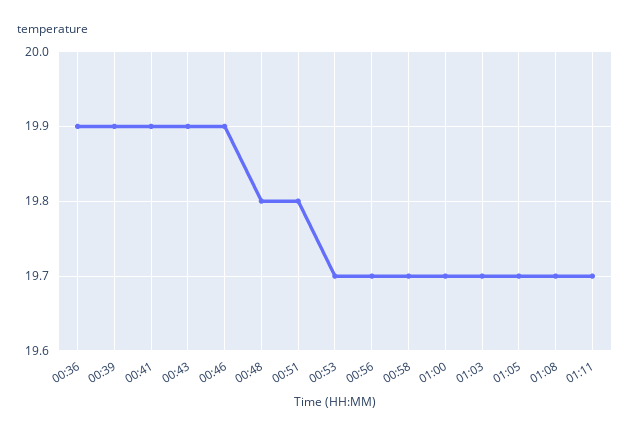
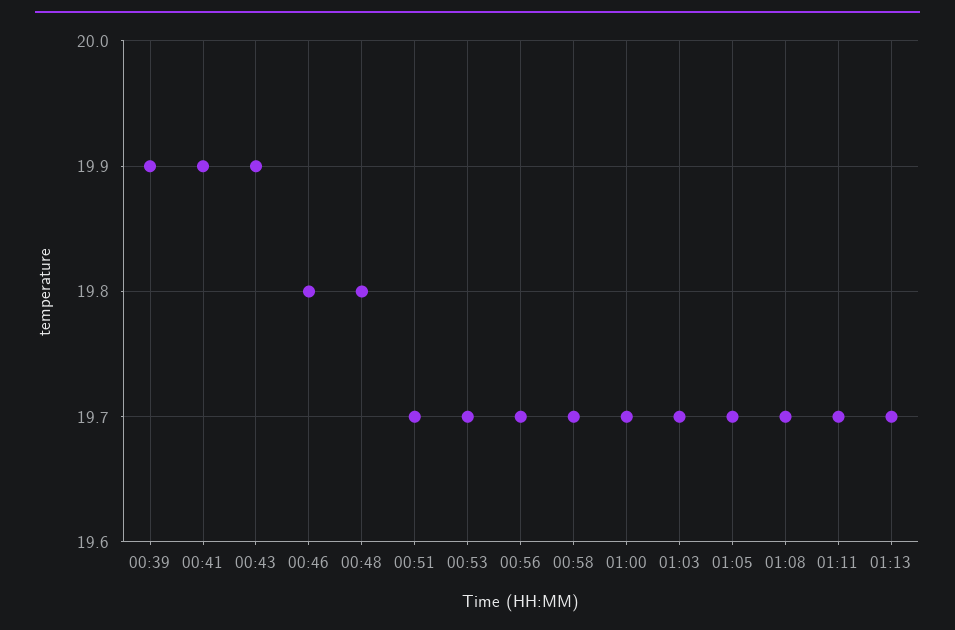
00:36: 19.9 -> none
00:46: 19.9 -> 19.8
00:51: 19.8 -> 19.7
01:13: none -> 19.7

